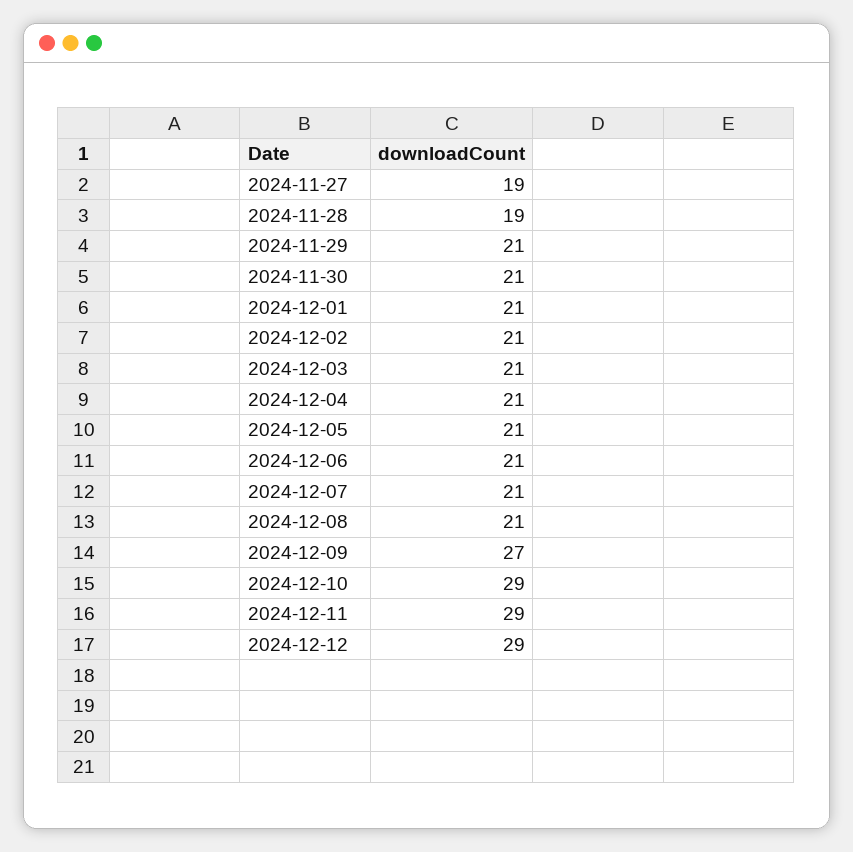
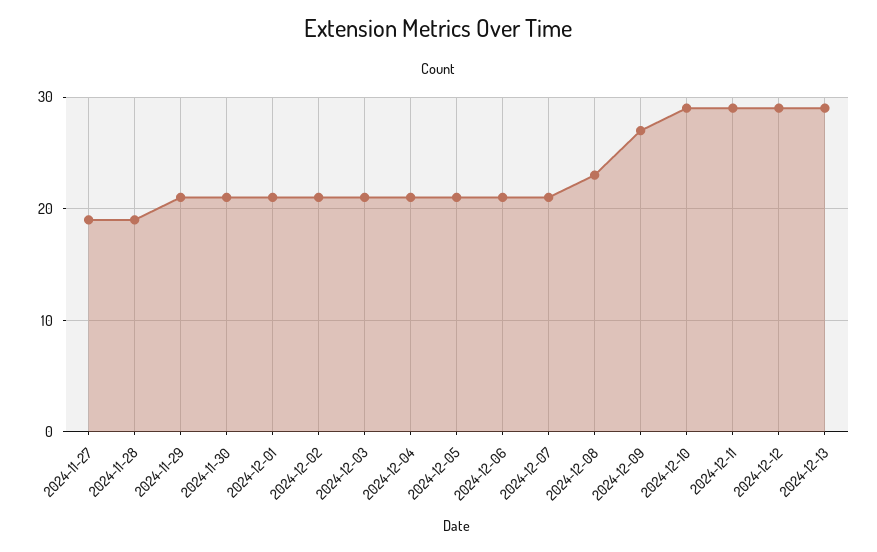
2024-12-08: 21 -> 23
2024-12-13: none -> 29

